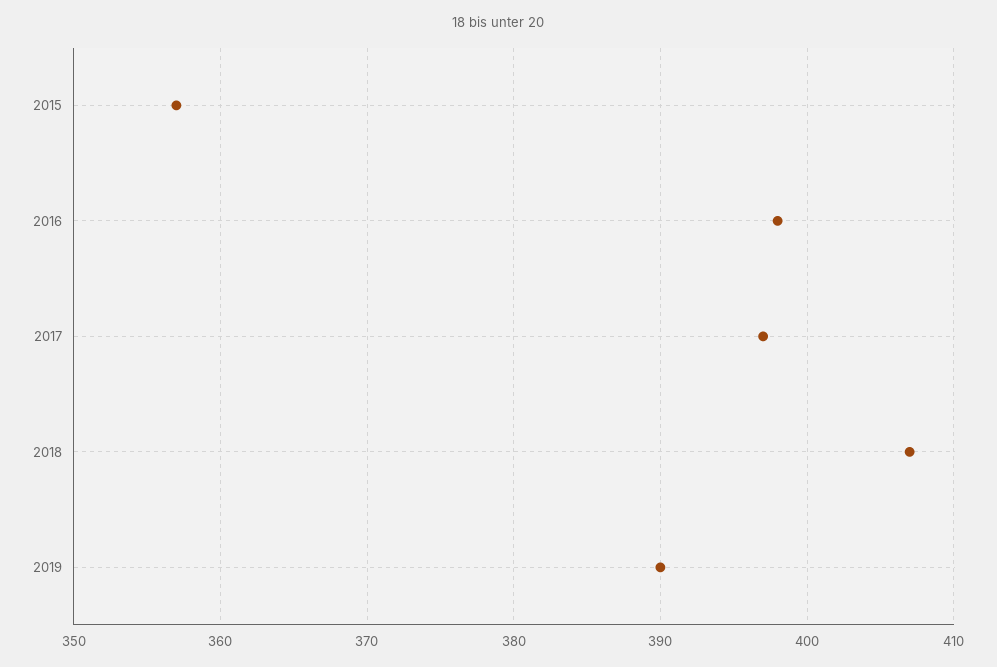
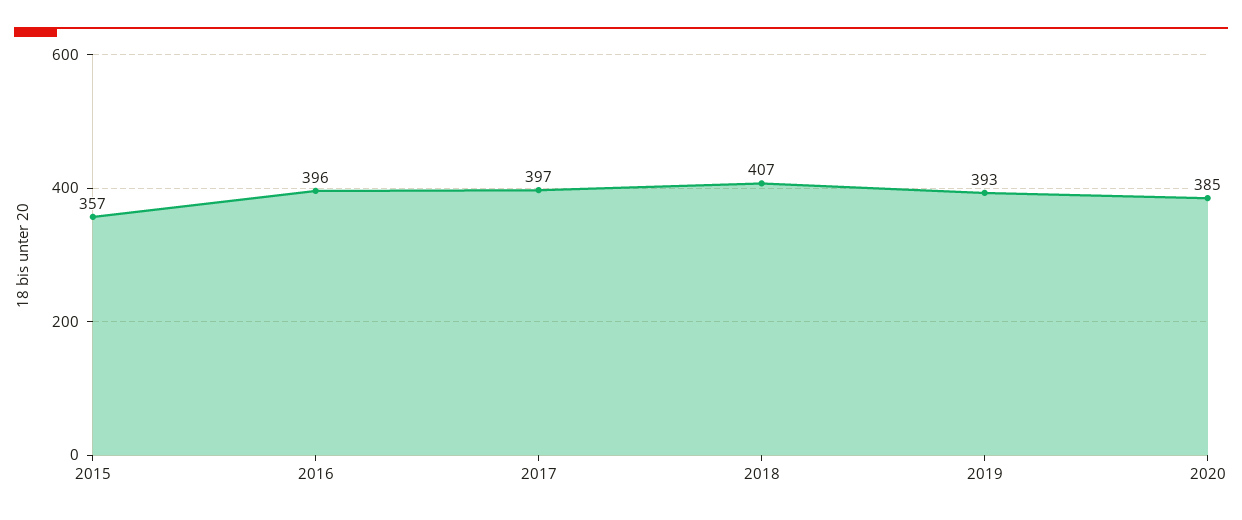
2016: 398 -> 396
2019: 390 -> 393
2020: none -> 385

